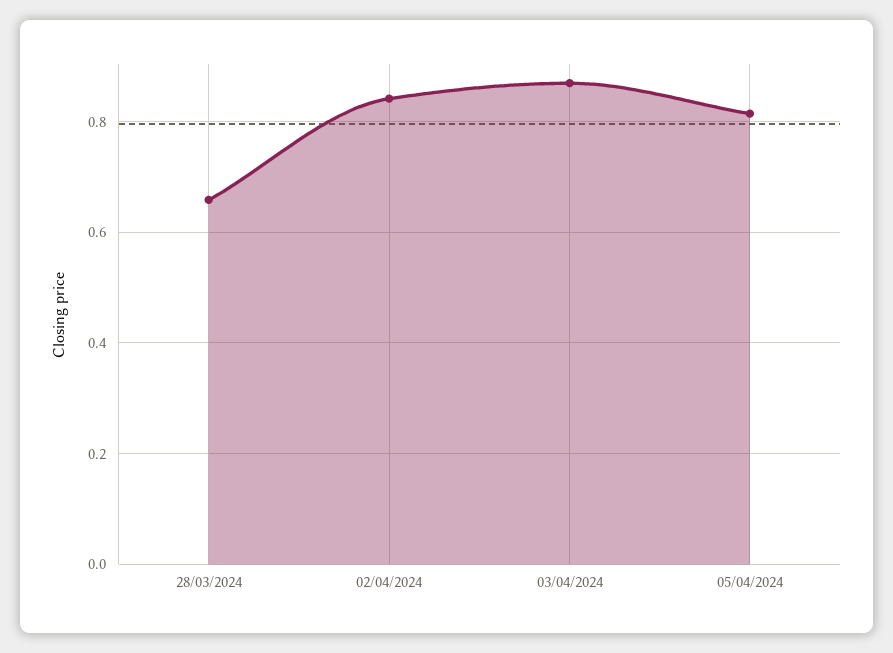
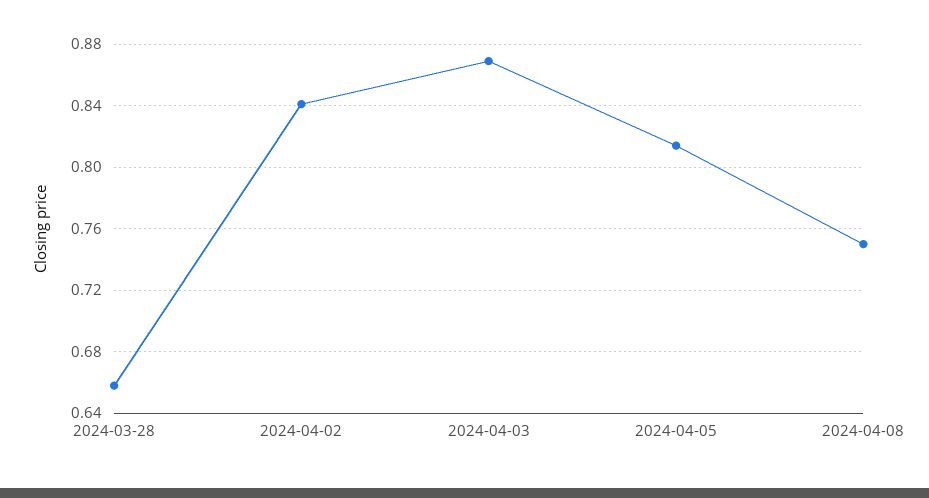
2024-04-08: none -> 0.75

